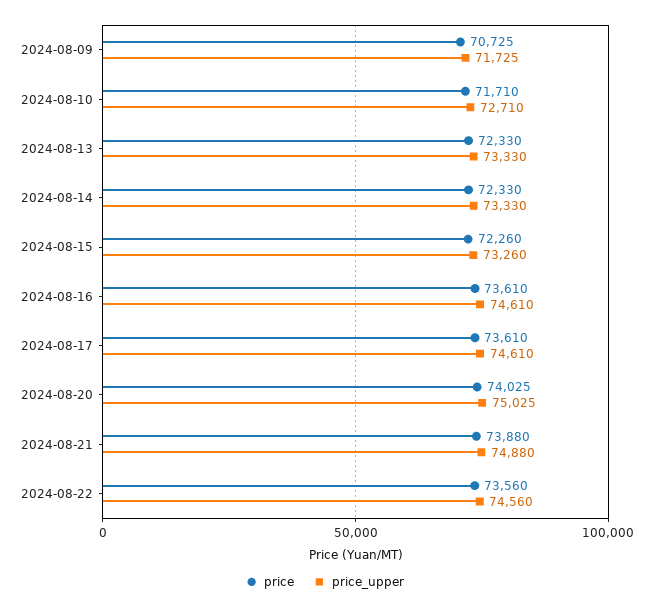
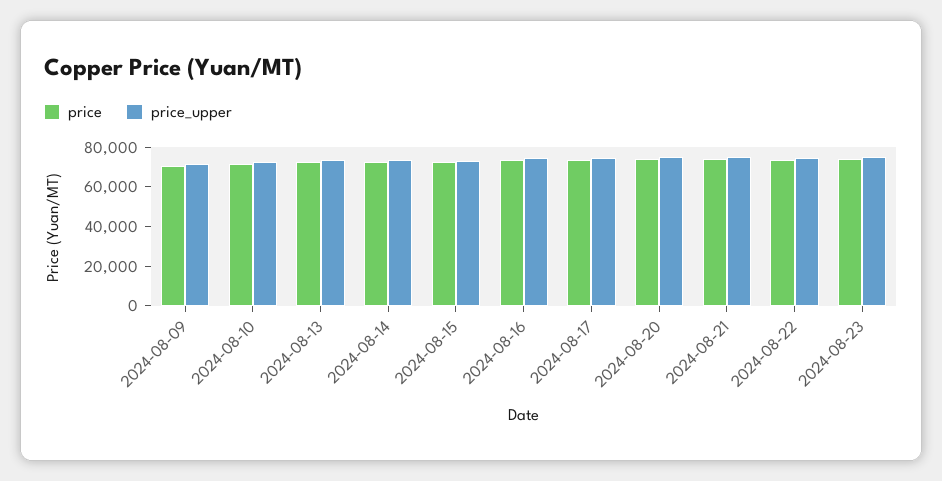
price, 2024-08-23: none -> 75000
price_upper, 2024-08-23: none -> 75000

